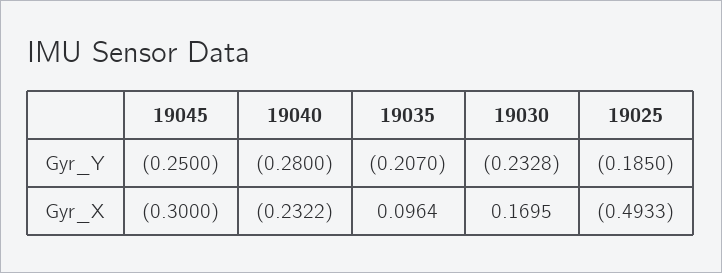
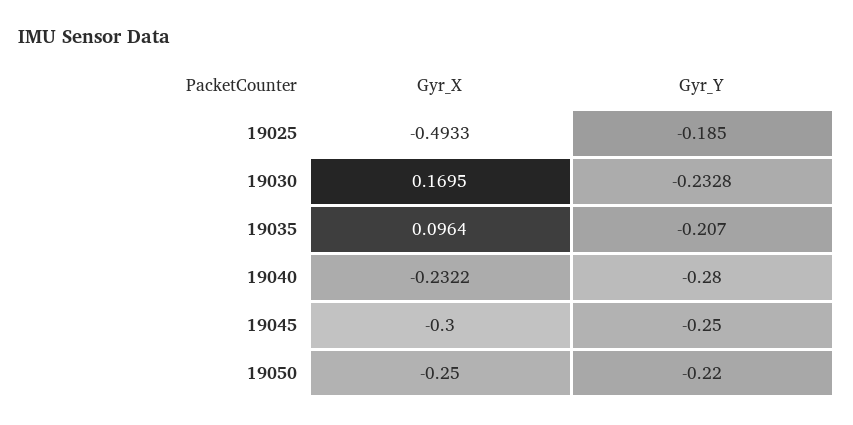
19050, Gyr_X: none -> -0.25
19050, Gyr_Y: none -> -0.22

